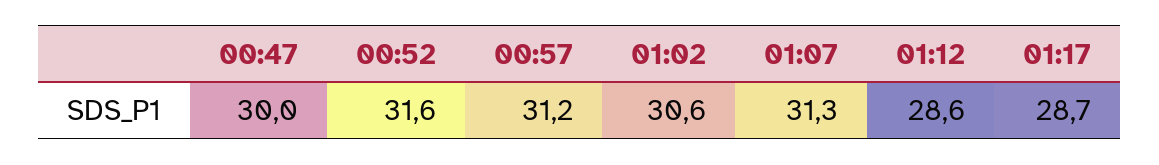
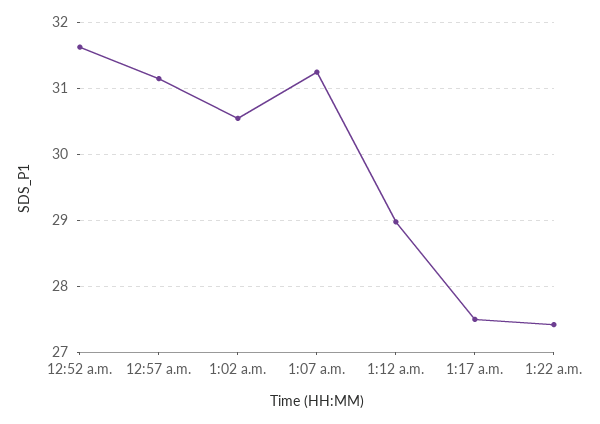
00:47: 30 -> none
01:12: 28.6 -> 29
01:17: 28.7 -> 27.5
1:22 a.m.: none -> 27.4

